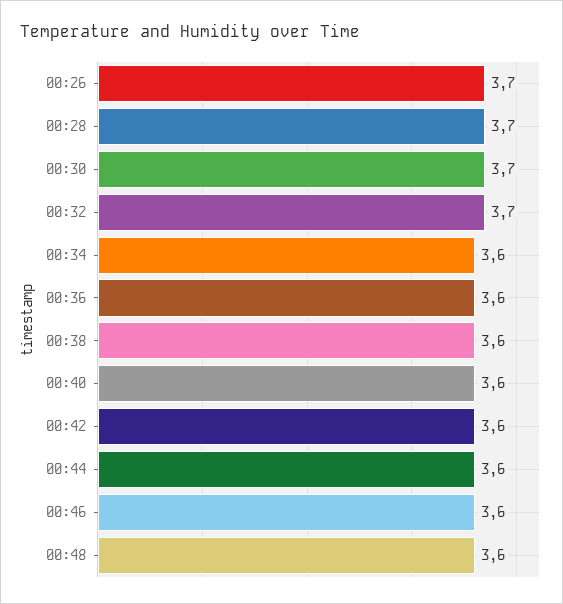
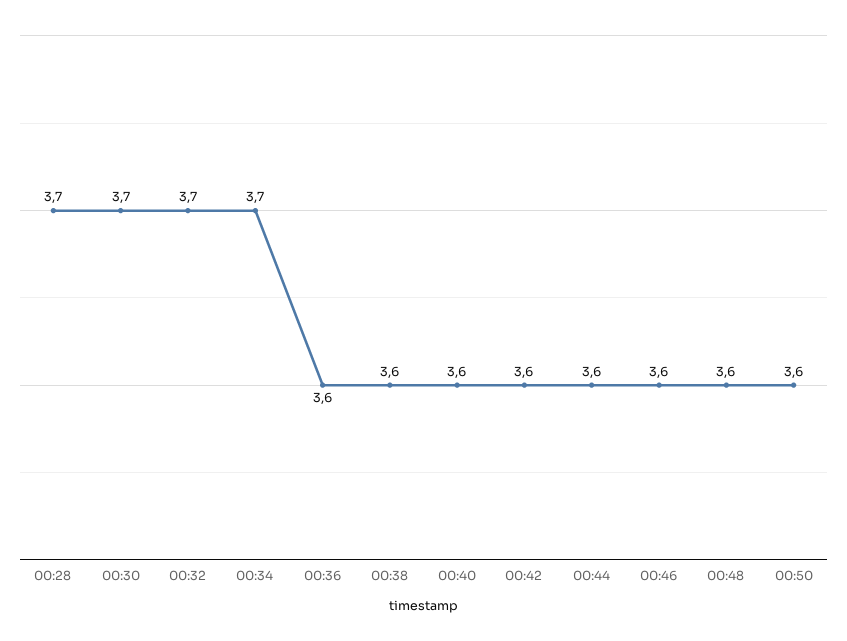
00:26: 3.7 -> none
00:34: 3.6 -> 3.7
00:50: none -> 3.6

